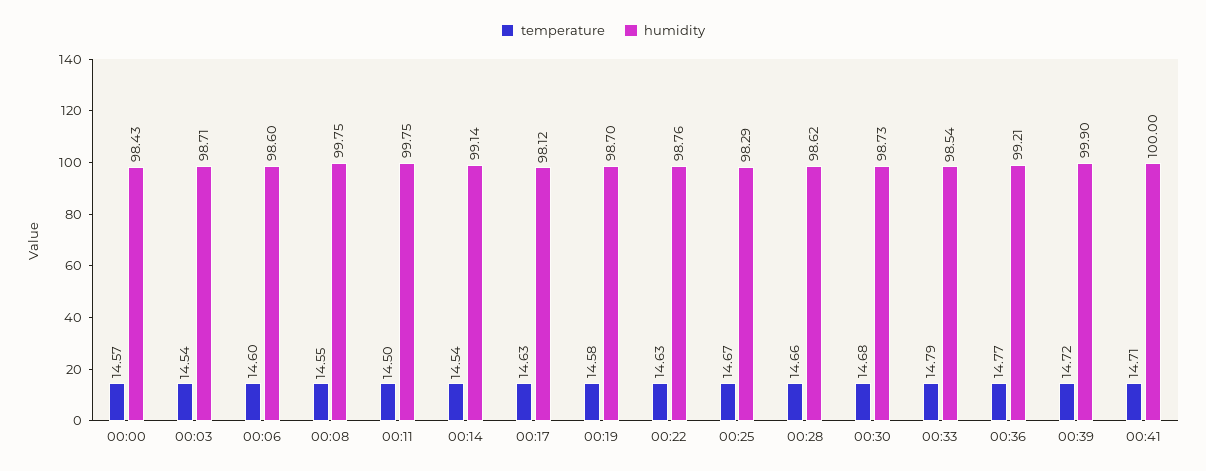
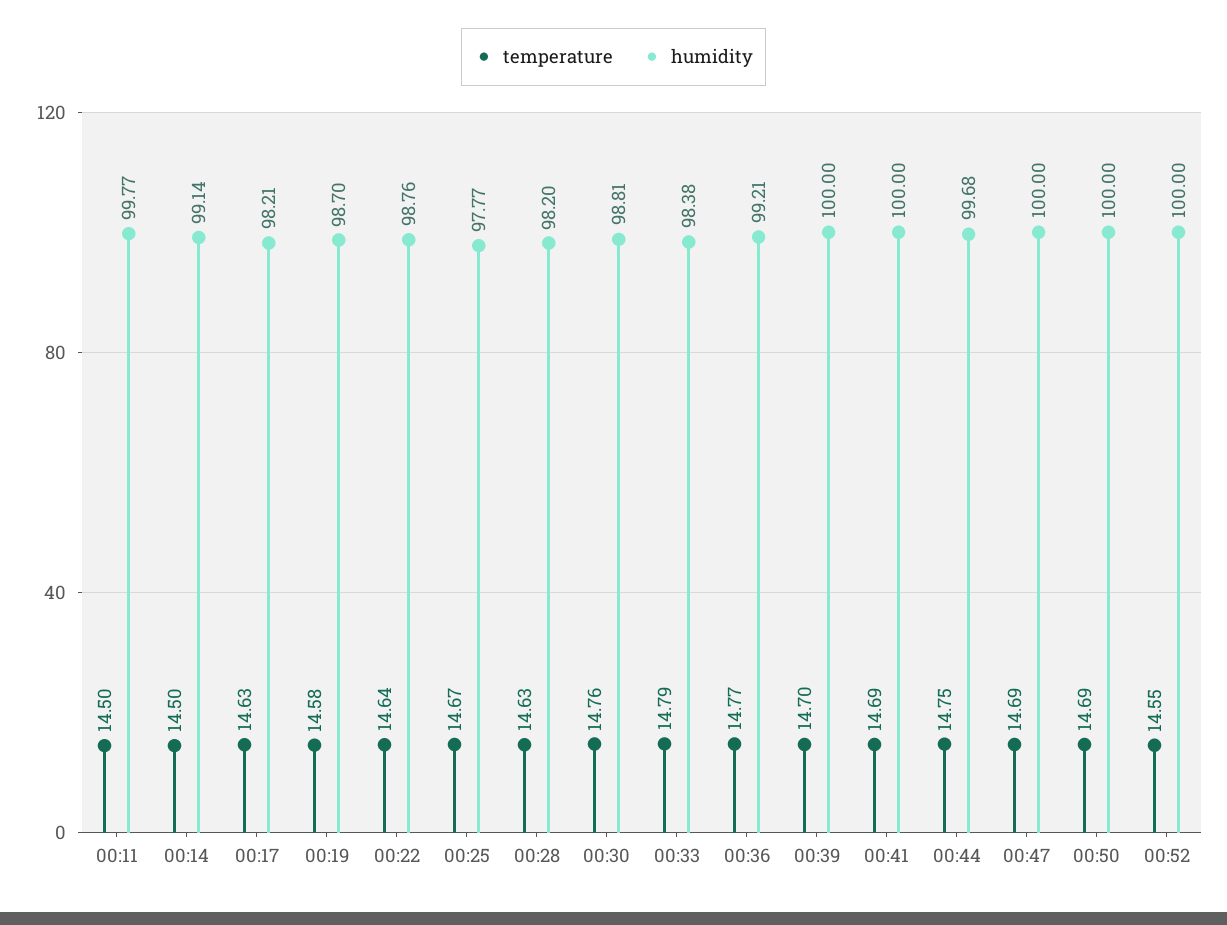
temperature, 00:00: 14.57 -> none
humidity, 00:00: 98.43 -> none
temperature, 00:03: 14.54 -> none
humidity, 00:03: 98.71 -> none
temperature, 00:06: 14.6 -> none
humidity, 00:06: 98.6 -> none
temperature, 00:08: 14.55 -> none
humidity, 00:08: 99.75 -> none
humidity, 00:11: 99.75 -> 99.77
temperature, 00:14: 14.54 -> 14.5
humidity, 00:17: 98.12 -> 98.21
temperature, 00:22: 14.63 -> 14.64
humidity, 00:25: 98.29 -> 97.77
temperature, 00:28: 14.66 -> 14.63
humidity, 00:28: 98.62 -> 98.2
temperature, 00:30: 14.68 -> 14.76
humidity, 00:30: 98.73 -> 98.81
humidity, 00:33: 98.54 -> 98.38
temperature, 00:39: 14.72 -> 14.7
humidity, 00:39: 99.9 -> 100
temperature, 00:41: 14.71 -> 14.69
temperature, 00:44: none -> 14.75
humidity, 00:44: none -> 99.68
temperature, 00:47: none -> 14.69
humidity, 00:47: none -> 100
temperature, 00:50: none -> 14.69
humidity, 00:50: none -> 100
temperature, 00:52: none -> 14.55
humidity, 00:52: none -> 100

